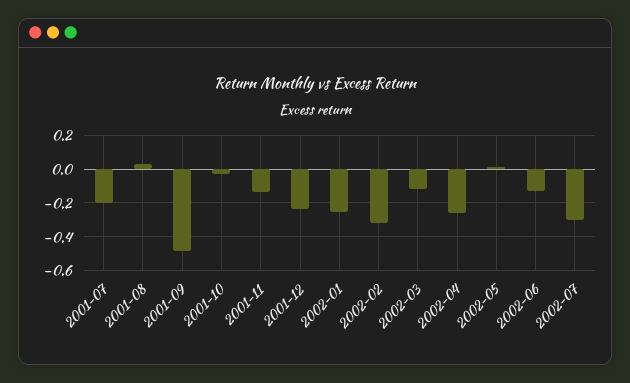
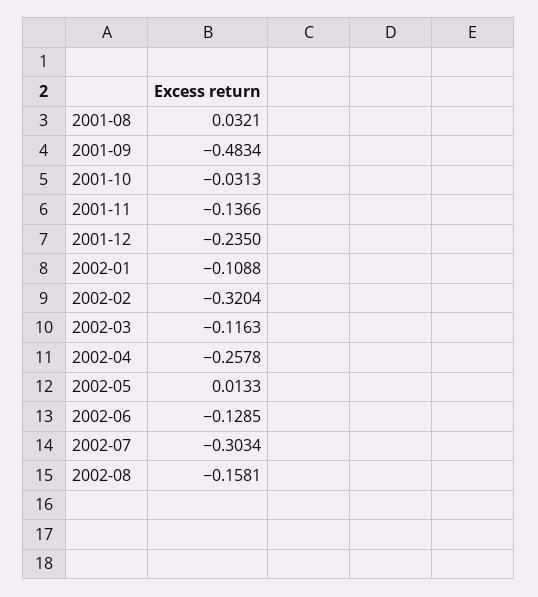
2001-07: -0.2 -> none
2002-01: -0.25 -> -0.1088
2002-08: none -> -0.1581

